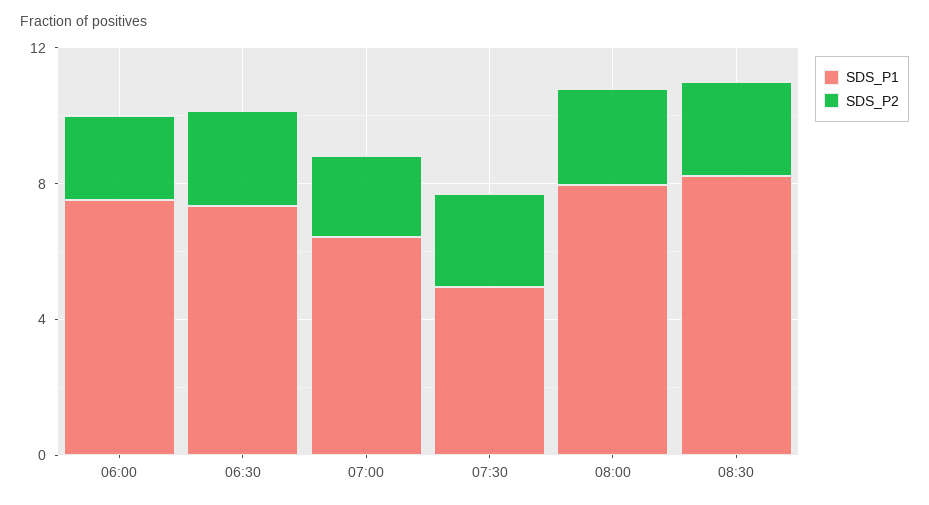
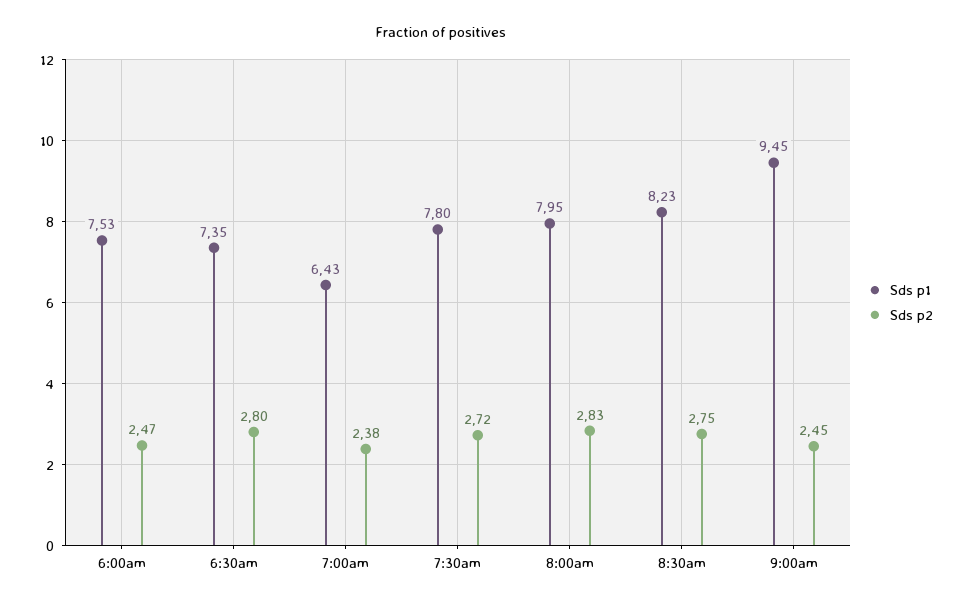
SDS_P1, 07:30: 5 -> 7.8
SDS_P1, 9:00am: none -> 9.45
SDS_P2, 9:00am: none -> 2.45

